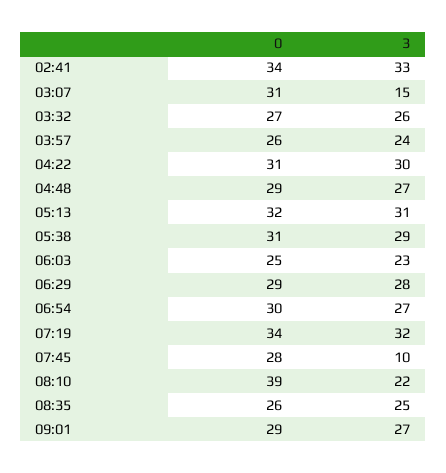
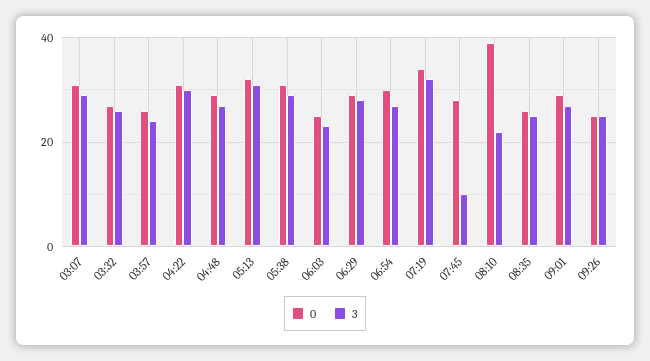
0, 02:41: 34 -> none
3, 02:41: 33 -> none
3, 03:07: 15 -> 30
0, 09:26: none -> 25
3, 09:26: none -> 25

